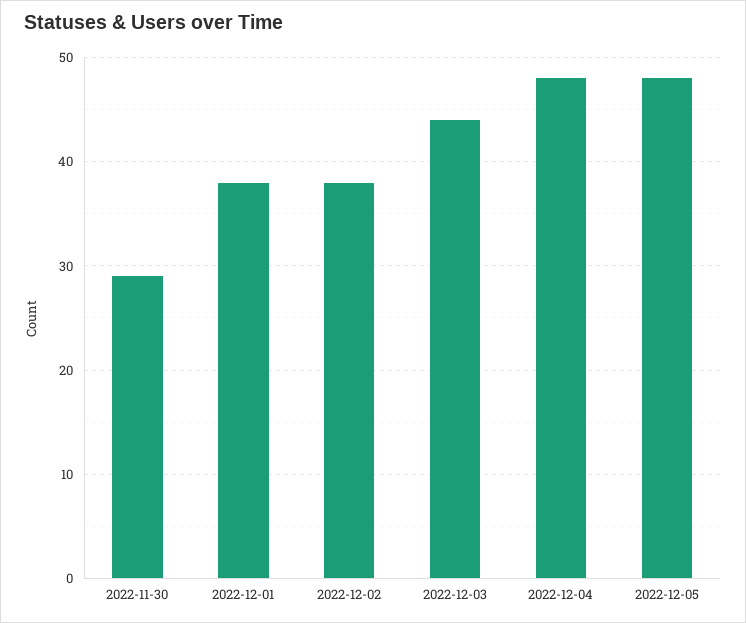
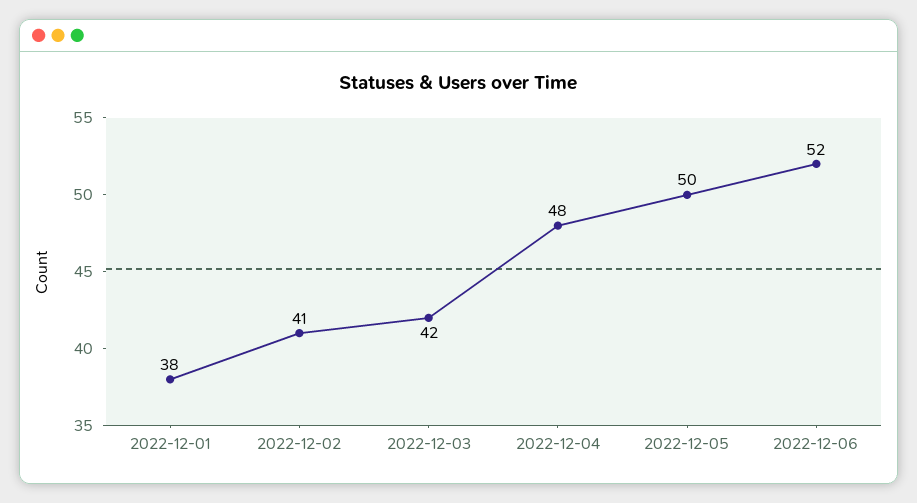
2022-11-30: 29 -> none
2022-12-02: 38 -> 41
2022-12-03: 44 -> 42
2022-12-05: 48 -> 50
2022-12-06: none -> 52

